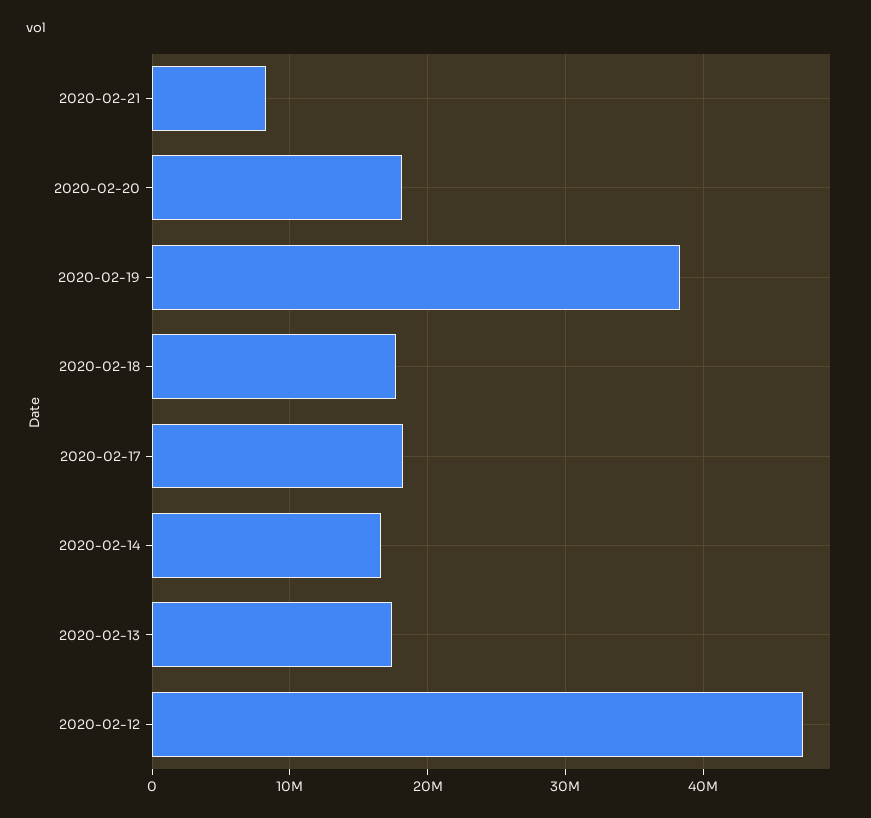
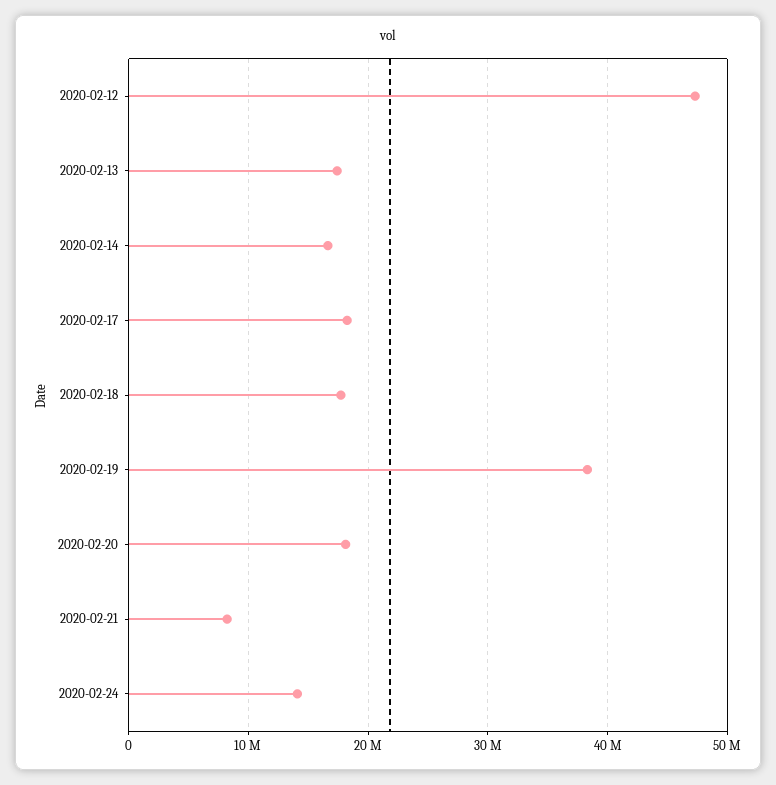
2020-02-24: none -> 14000000

